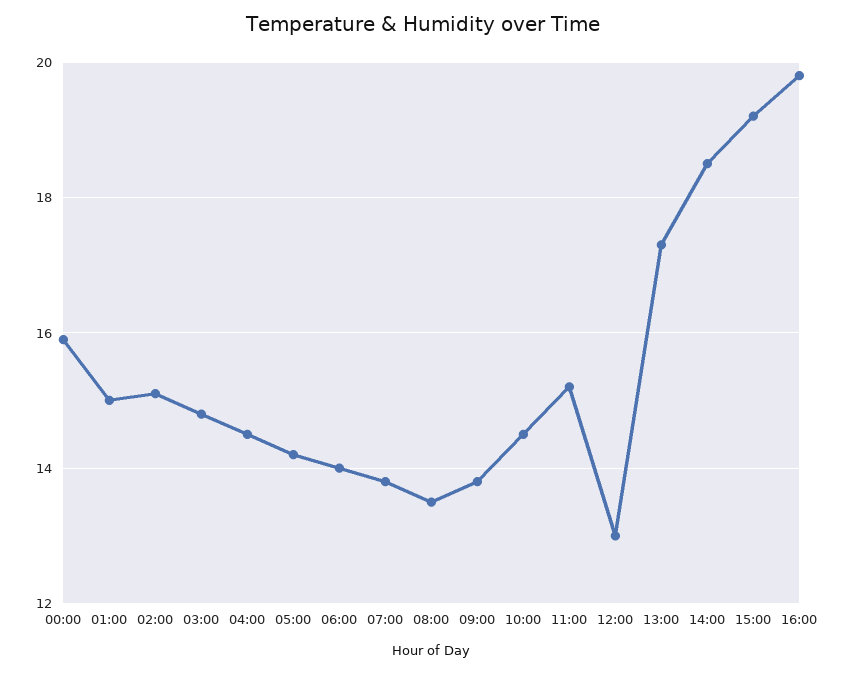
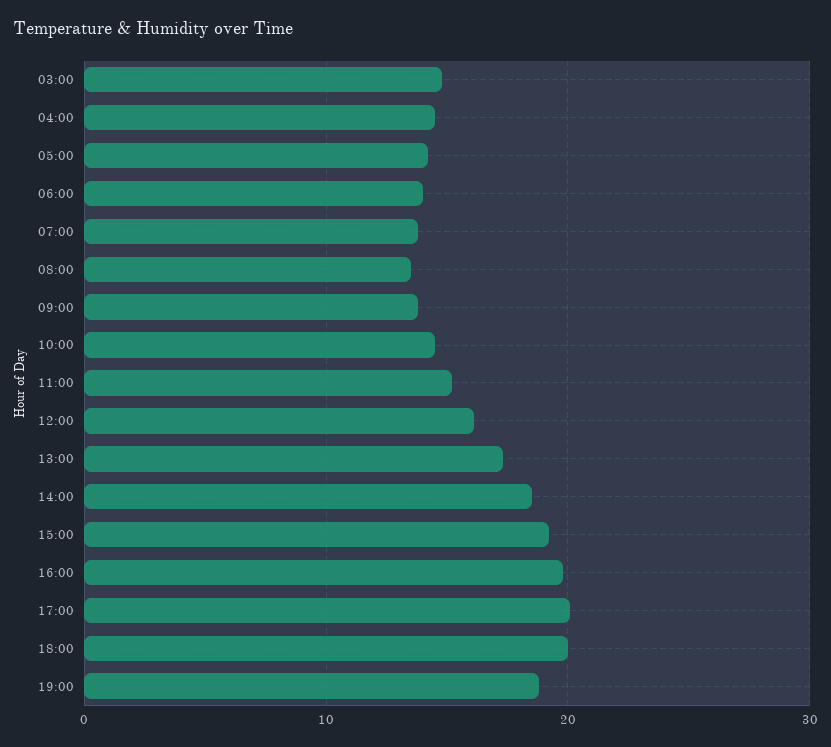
00:00: 16 -> none
01:00: 15 -> none
02:00: 15 -> none
12:00: 13 -> 16
17:00: none -> 20
18:00: none -> 20
19:00: none -> 19

